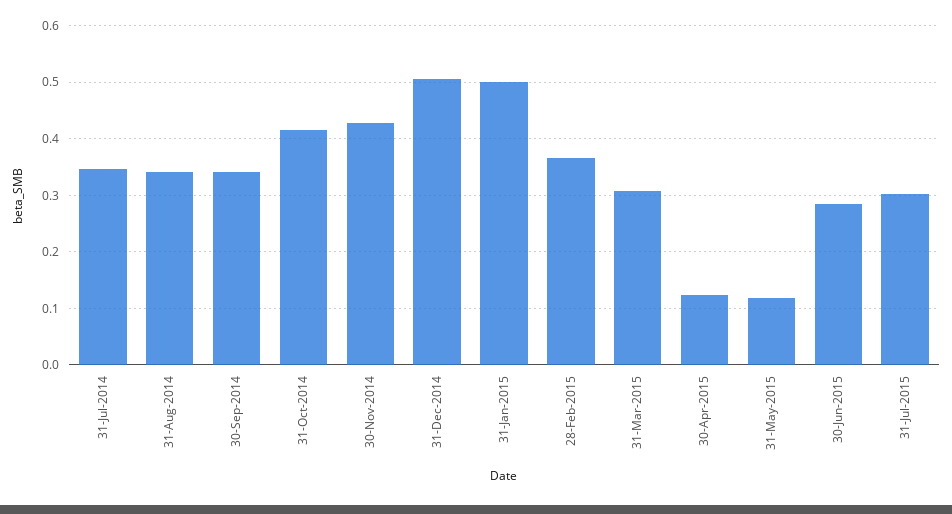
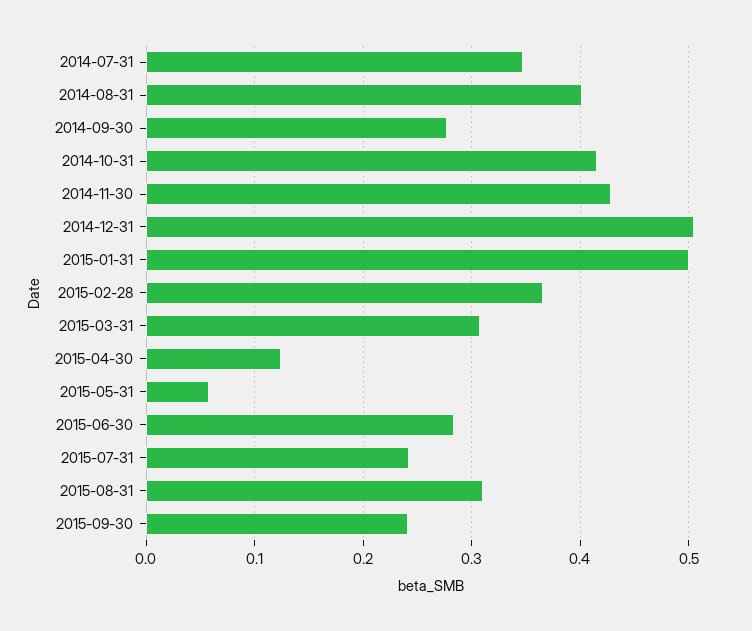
31-Aug-2014: 0.34 -> 0.4
30-Sep-2014: 0.34 -> 0.28
31-May-2015: 0.12 -> 0.06
31-Jul-2015: 0.3 -> 0.24
2015-08-31: none -> 0.31
2015-09-30: none -> 0.24

